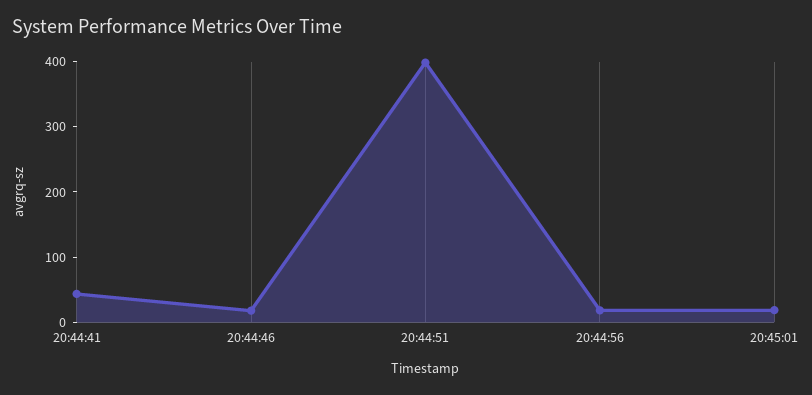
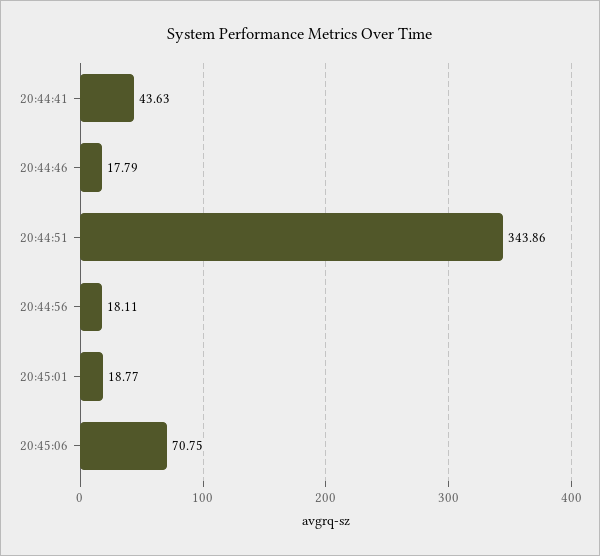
20:44:51: 400 -> 343.86
20:45:06: none -> 70.75

